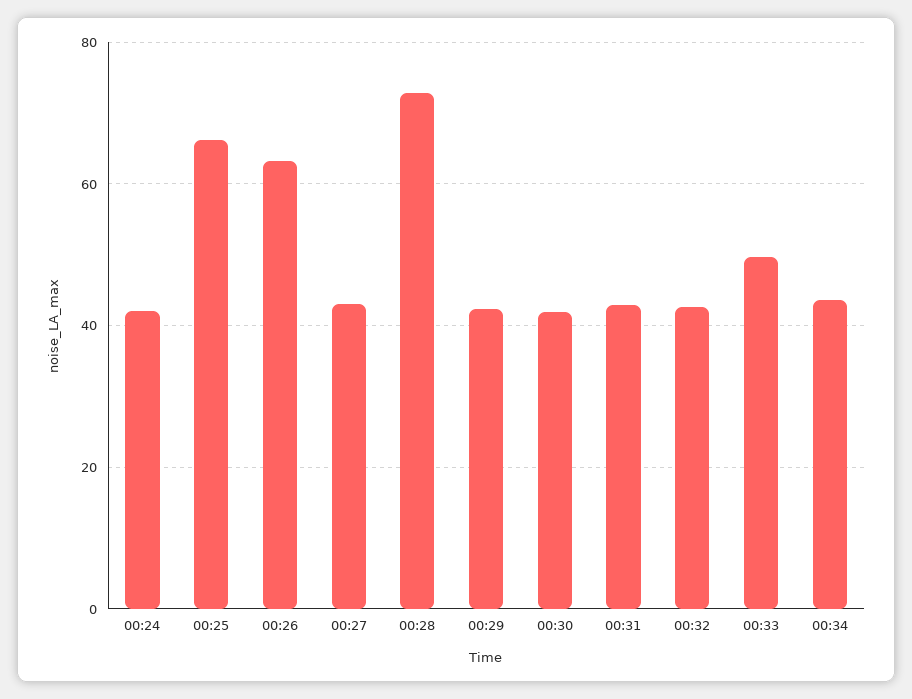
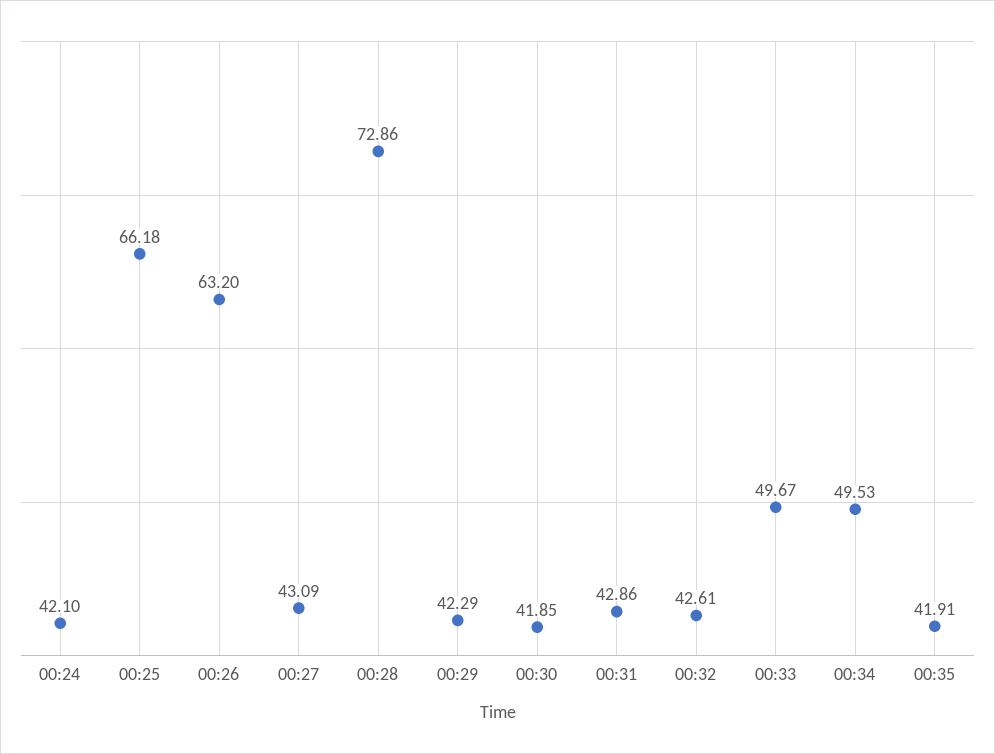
00:34: 44 -> 49.53
00:35: none -> 41.91

